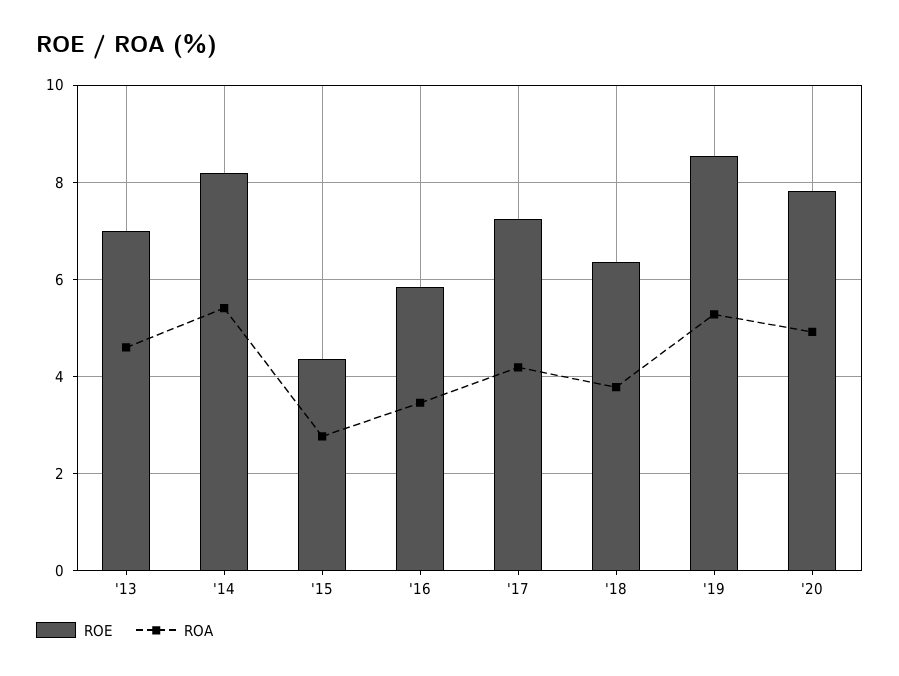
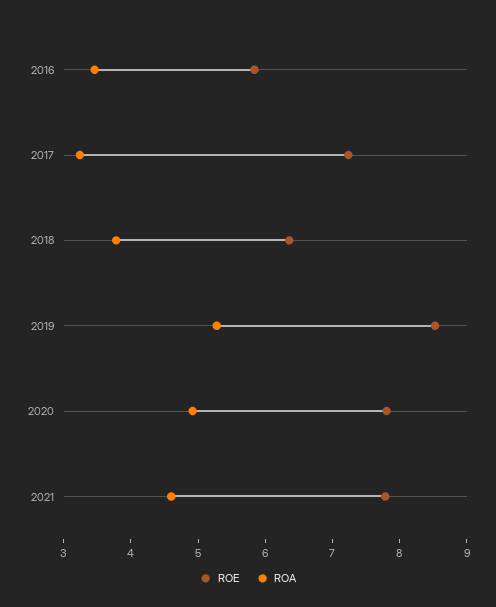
ROE, '13: 7 -> none
ROA, '13: 4.6 -> none
ROE, '14: 8.2 -> none
ROA, '14: 5.4 -> none
ROE, '15: 4.4 -> none
ROA, '15: 2.8 -> none
ROA, '17: 4.2 -> 3.2
ROE, 2021: none -> 7.8
ROA, 2021: none -> 4.6

